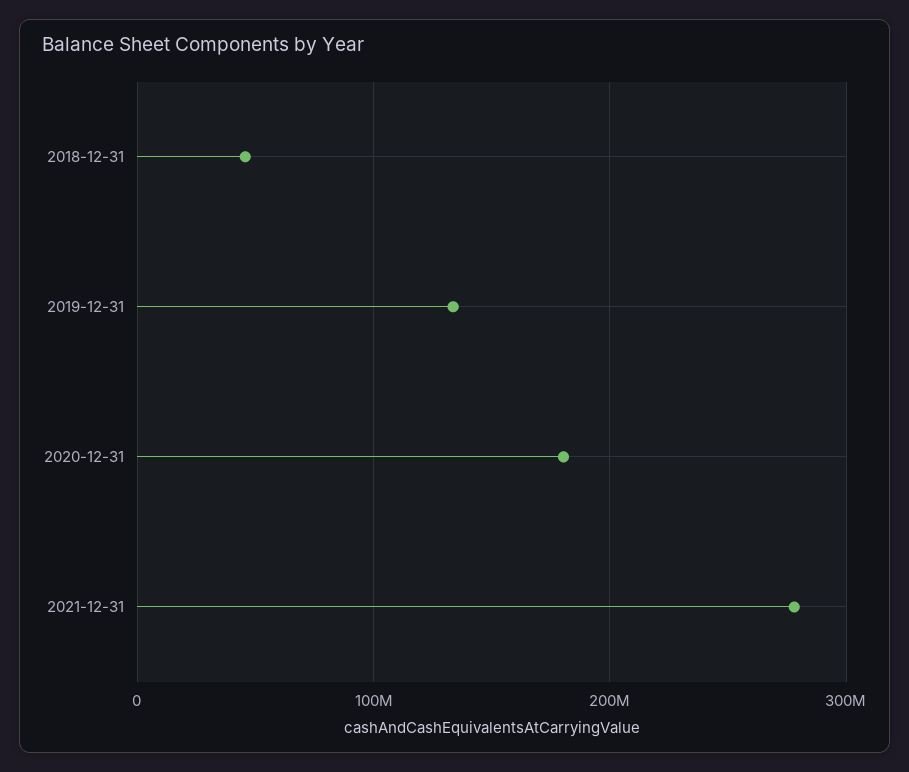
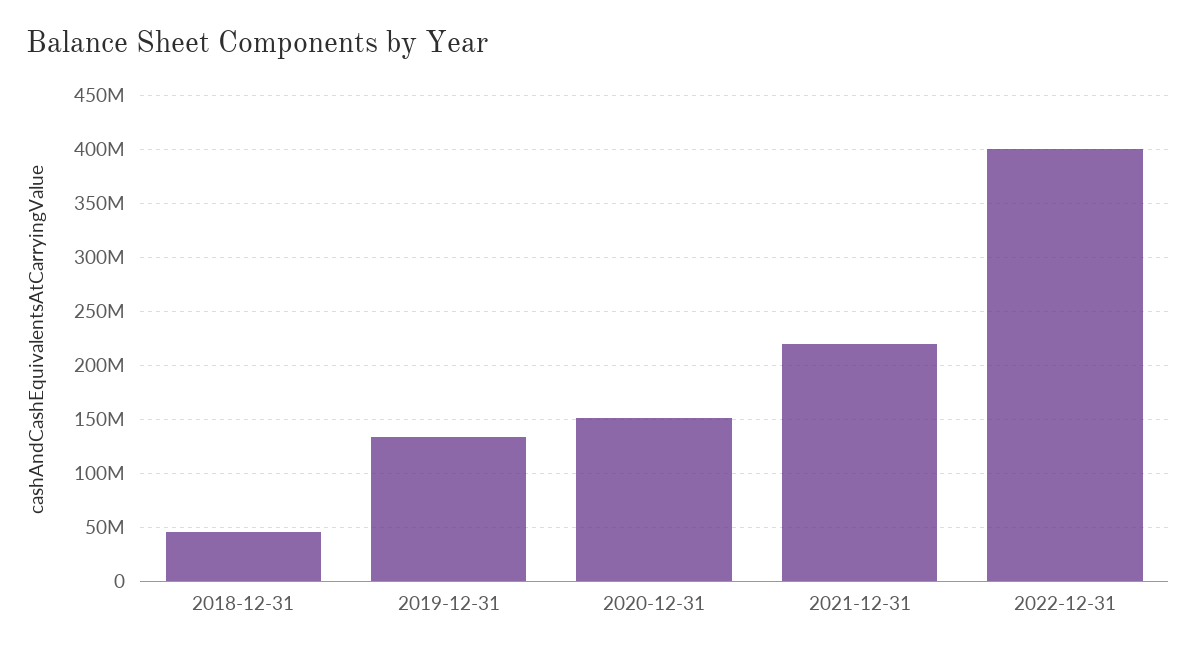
2020-12-31: 180000000 -> 150000000
2021-12-31: 280000000 -> 220000000
2022-12-31: none -> 400000000

